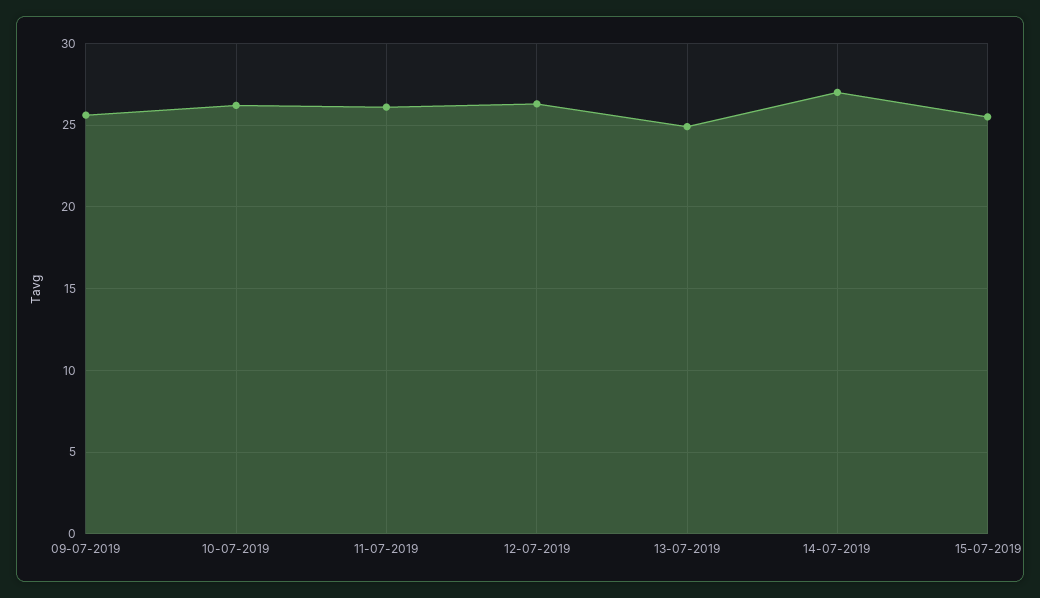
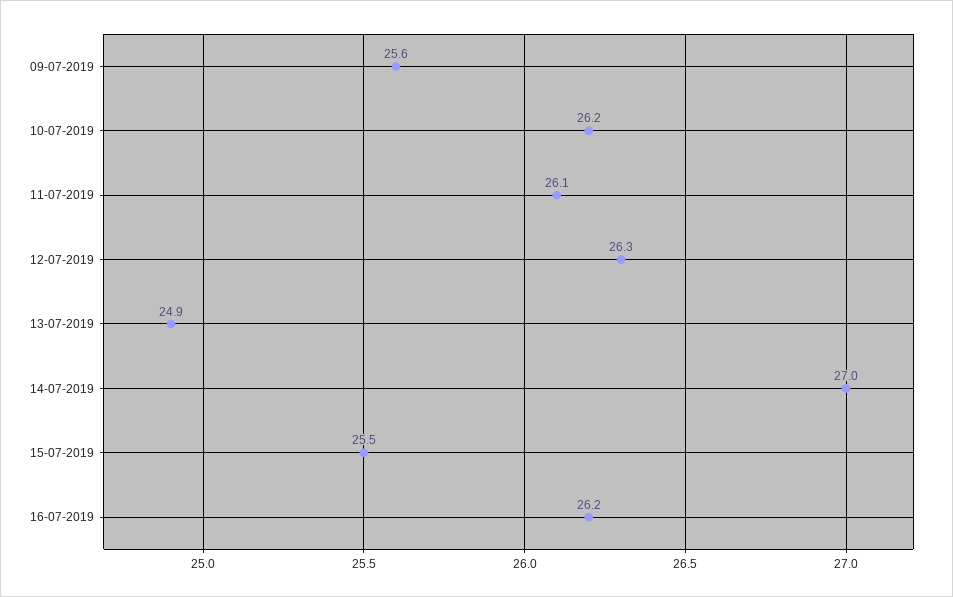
16-07-2019: none -> 26.2

